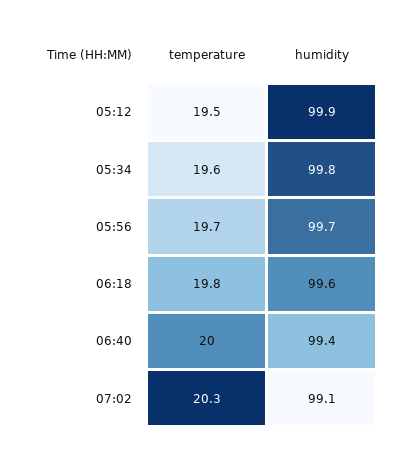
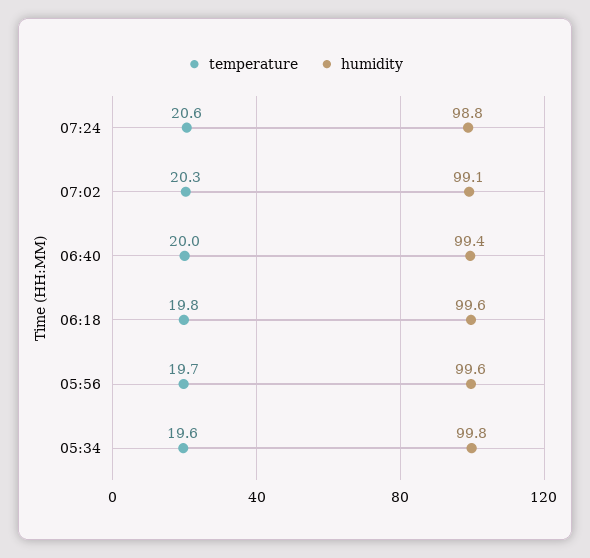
temperature, 05:12: 19.5 -> none
humidity, 05:12: 99.9 -> none
humidity, 05:56: 99.7 -> 99.6
temperature, 07:24: none -> 20.6
humidity, 07:24: none -> 98.8

